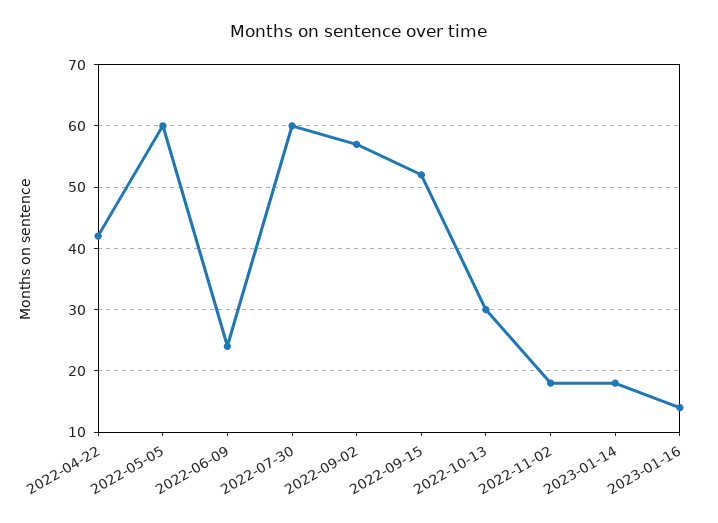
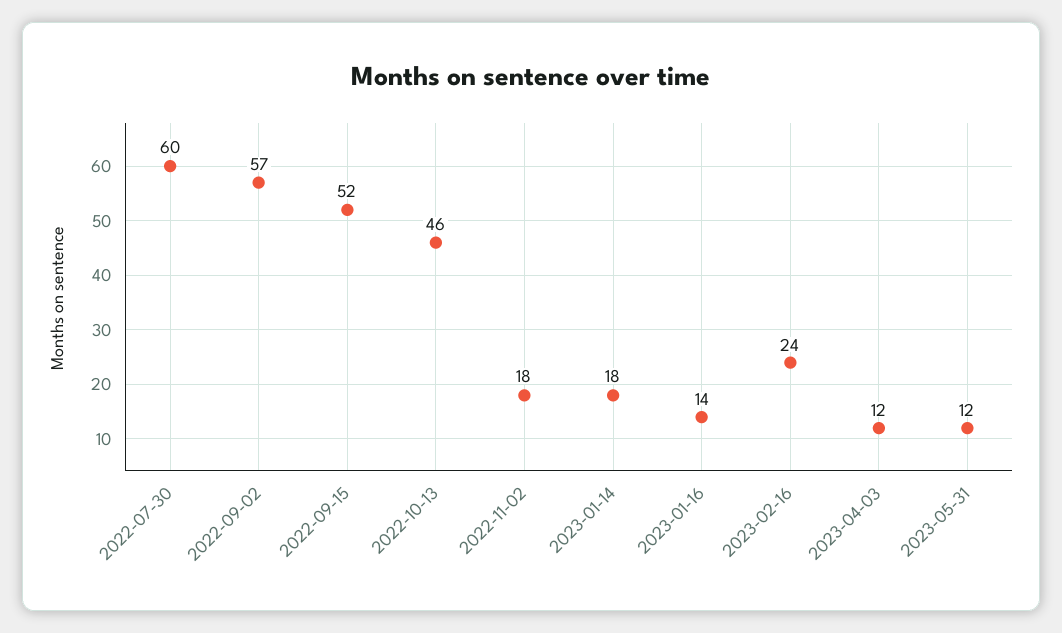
2022-04-22: 42 -> none
2022-05-05: 60 -> none
2022-06-09: 24 -> none
2022-10-13: 30 -> 46
2023-02-16: none -> 24
2023-04-03: none -> 12
2023-05-31: none -> 12

